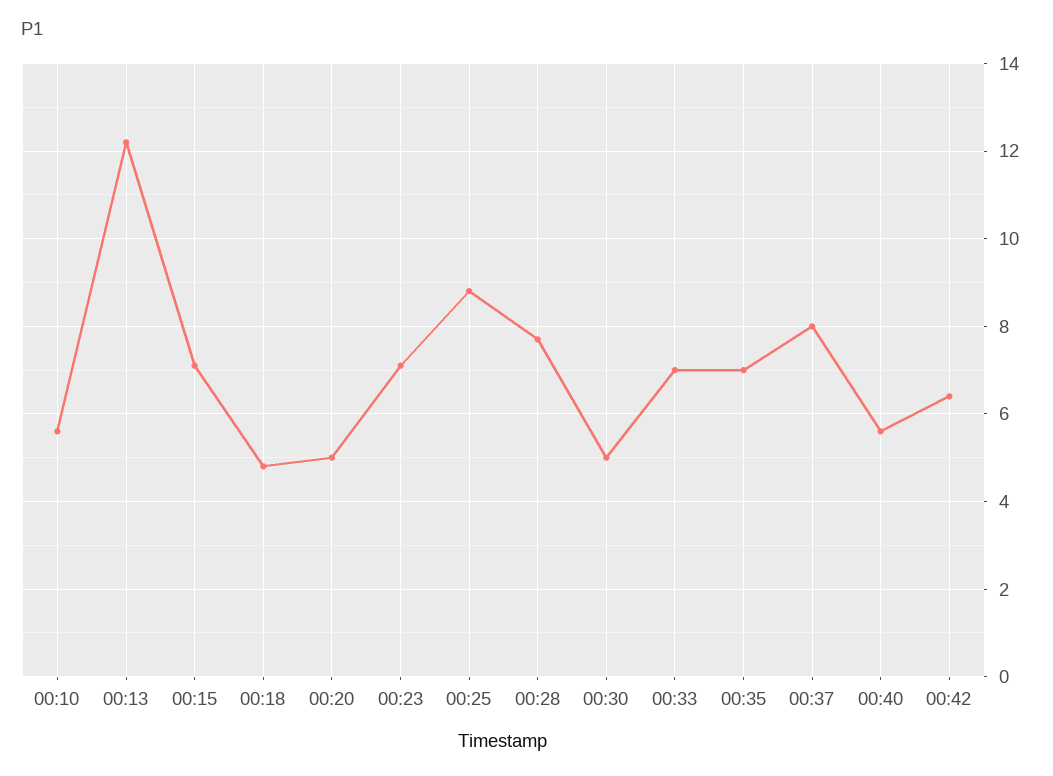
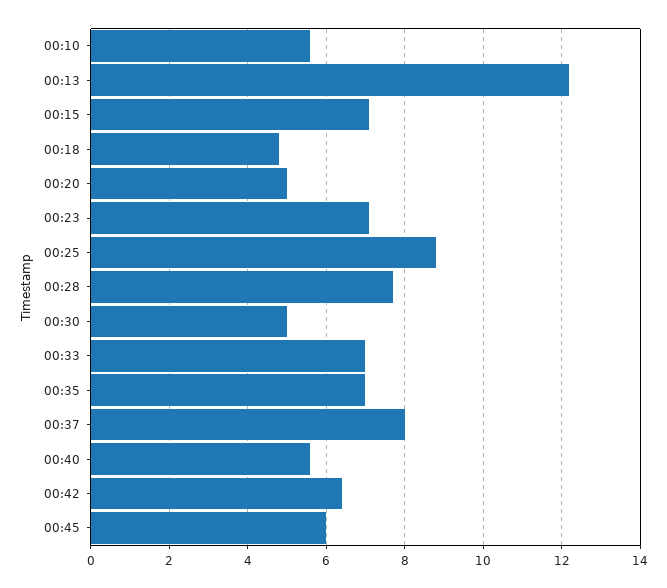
00:45: none -> 6

